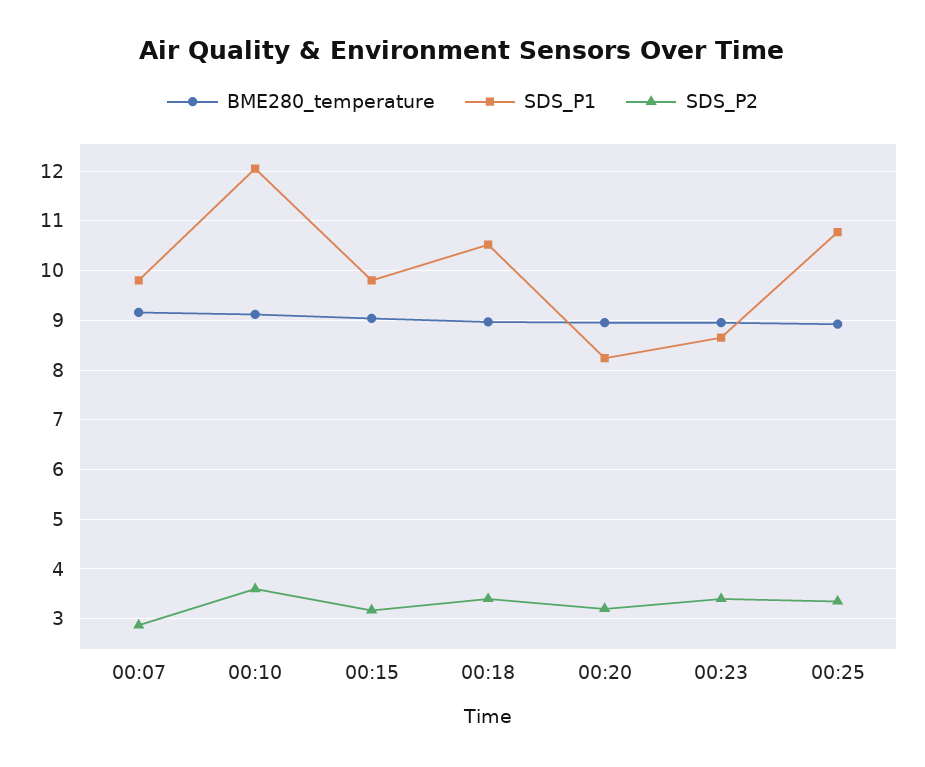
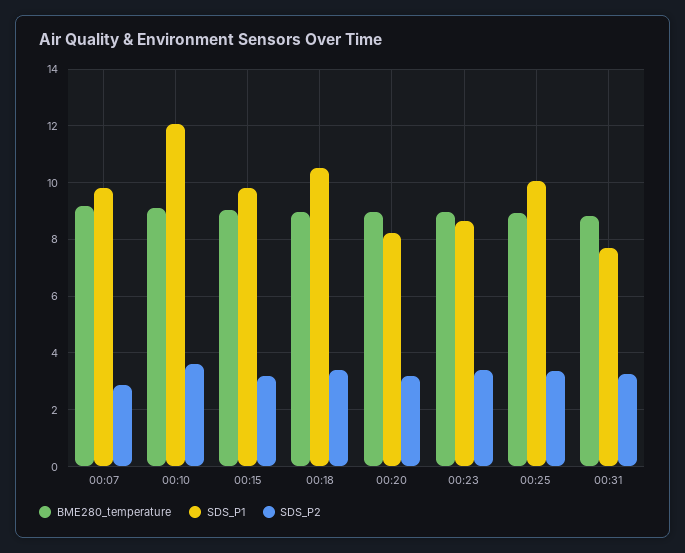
SDS_P1, 00:25: 10.8 -> 10
BME280_temperature, 00:31: none -> 8.75
SDS_P1, 00:31: none -> 7.75
SDS_P2, 00:31: none -> 3.25

